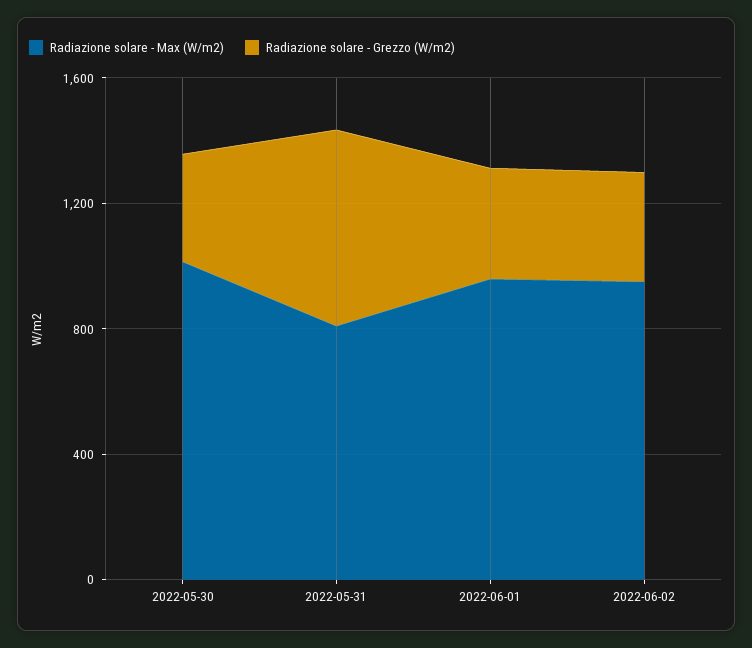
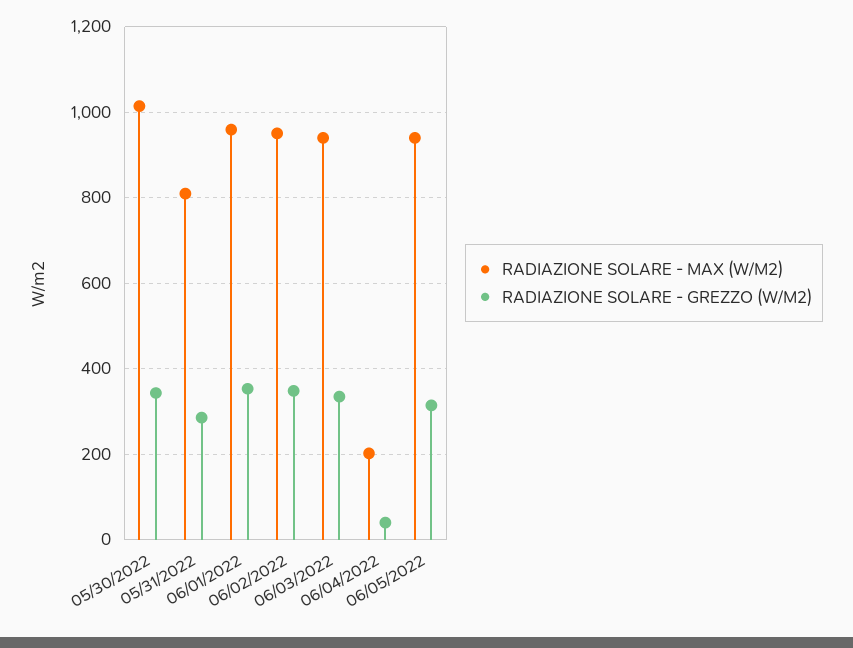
Radiazione solare - Grezzo (W/m2), 2022-05-31: 600 -> 280
Radiazione solare - Max (W/m2), 06/03/2022: none -> 940
Radiazione solare - Grezzo (W/m2), 06/03/2022: none -> 340
Radiazione solare - Max (W/m2), 06/04/2022: none -> 200
Radiazione solare - Grezzo (W/m2), 06/04/2022: none -> 40
Radiazione solare - Max (W/m2), 06/05/2022: none -> 940
Radiazione solare - Grezzo (W/m2), 06/05/2022: none -> 320

